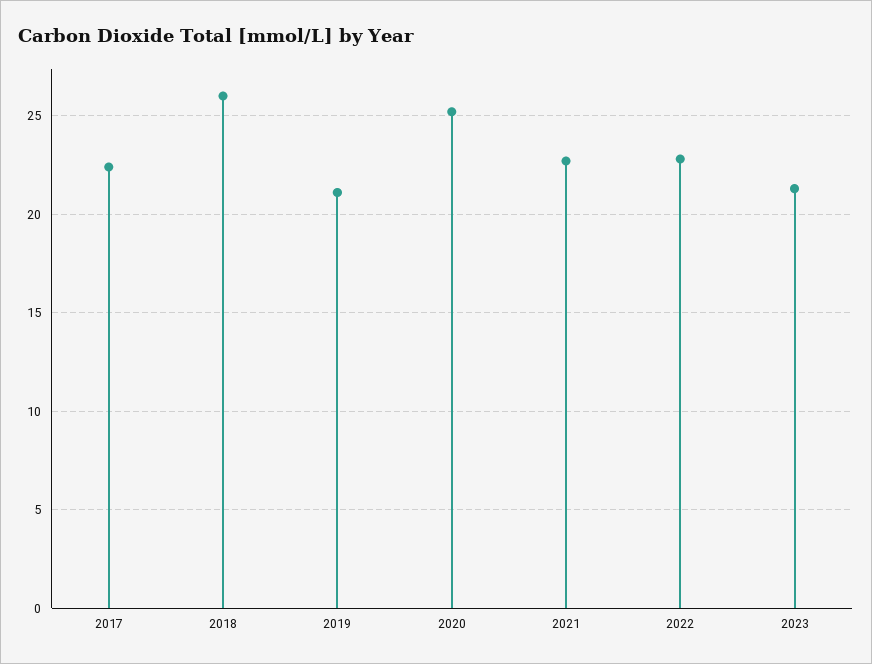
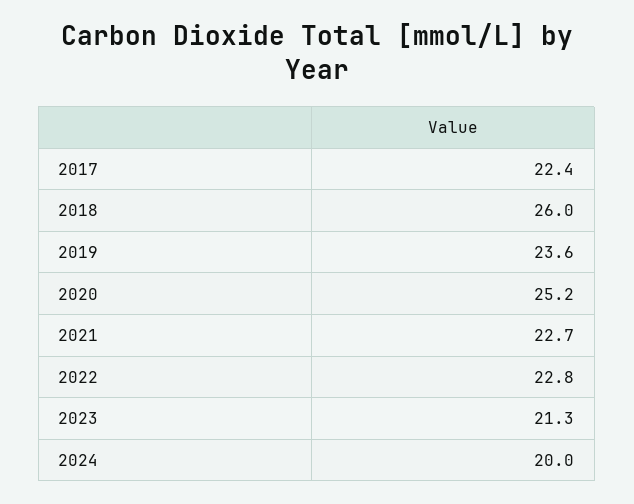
2019: 21 -> 23.6
2024: none -> 20

